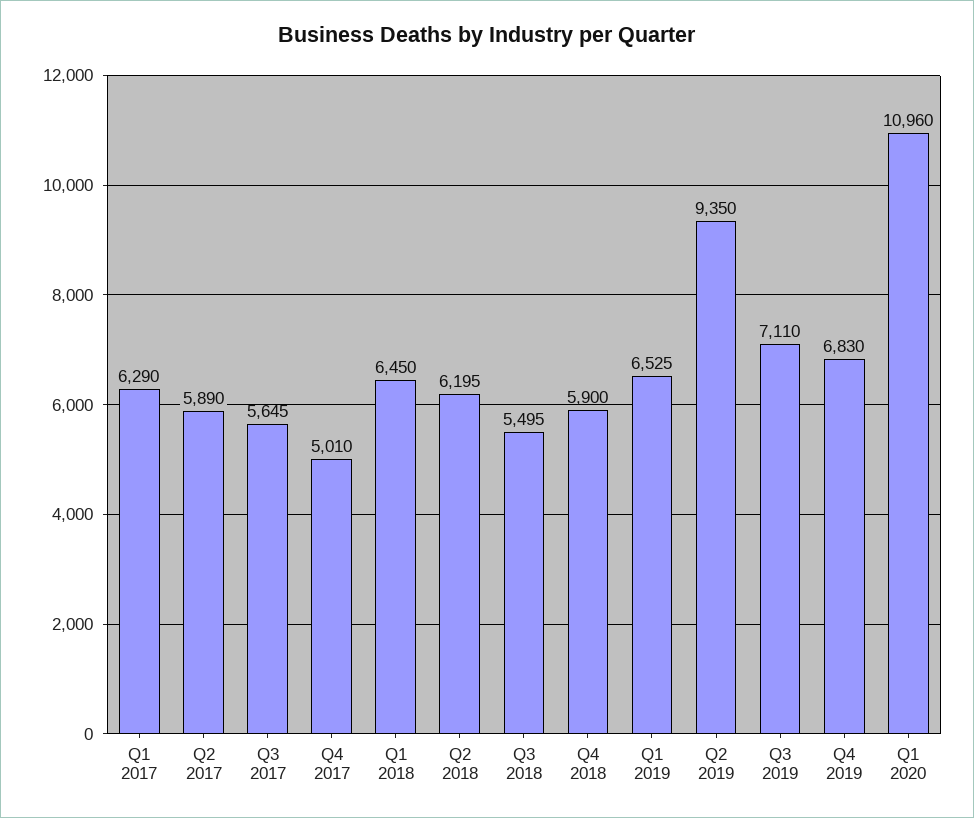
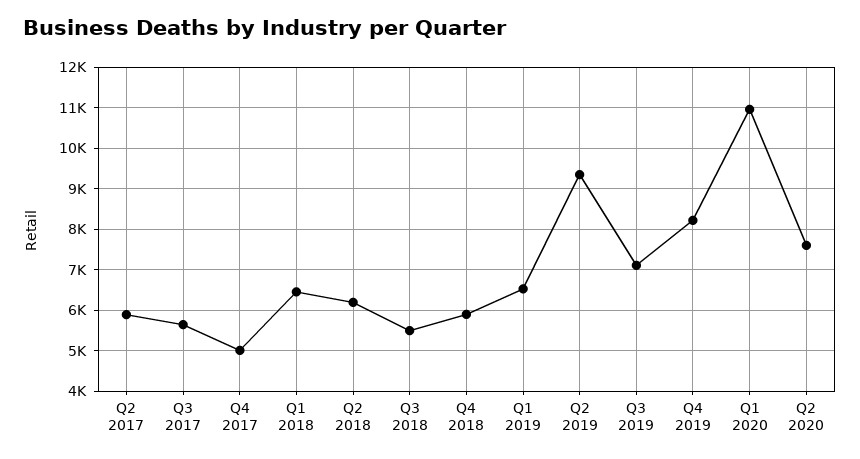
Q1 2017: 6290 -> none
Q4 2019: 6830 -> 8200
Q2 2020: none -> 7600

